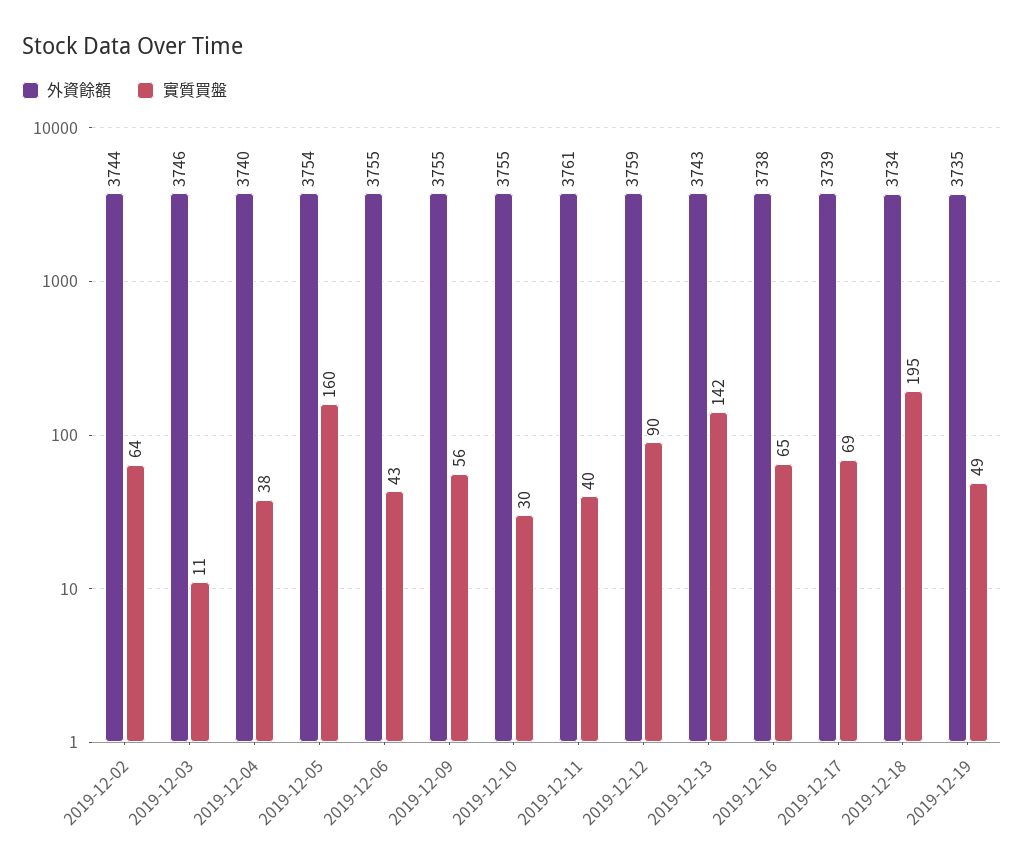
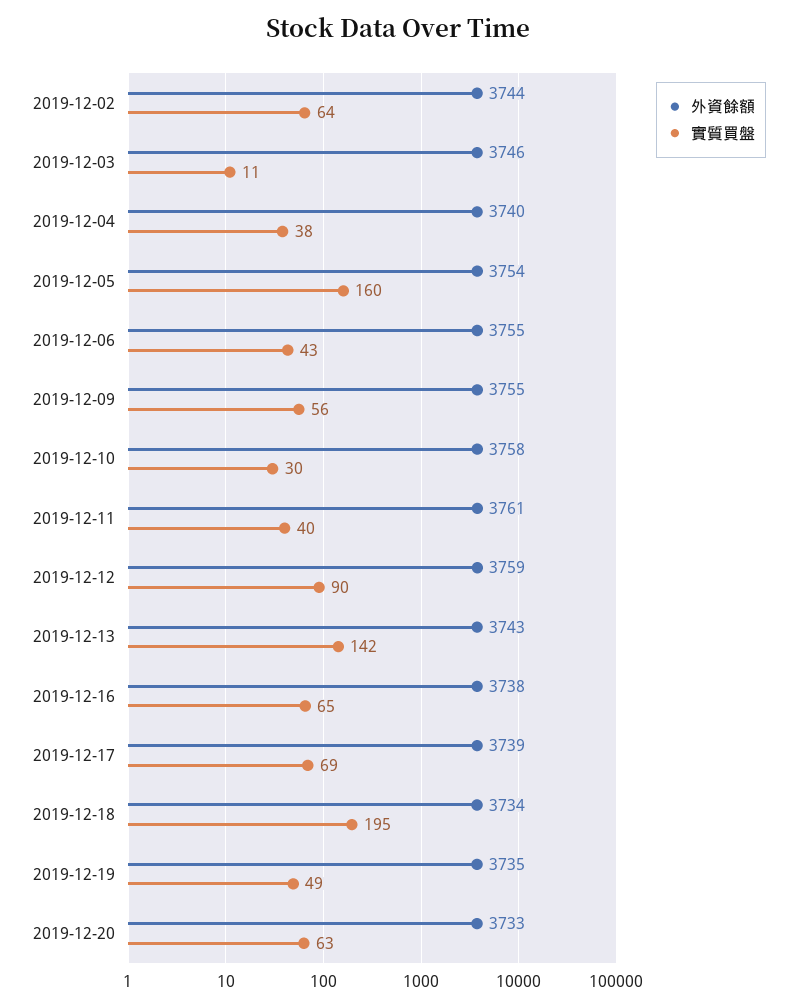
外資餘額, 2019-12-10: 3755 -> 3758
外資餘額, 2019-12-20: none -> 3733
實質買盤, 2019-12-20: none -> 63

